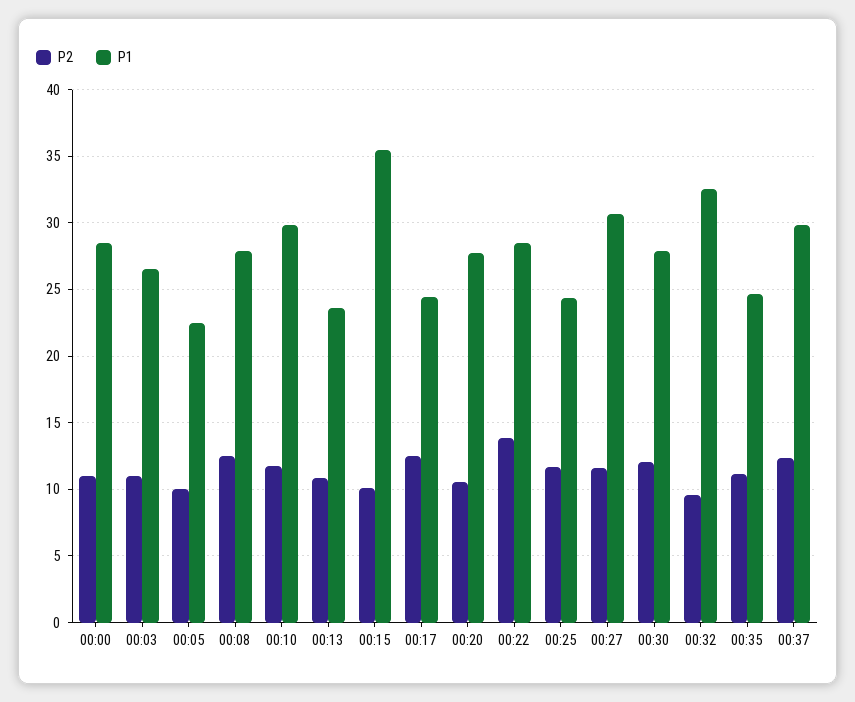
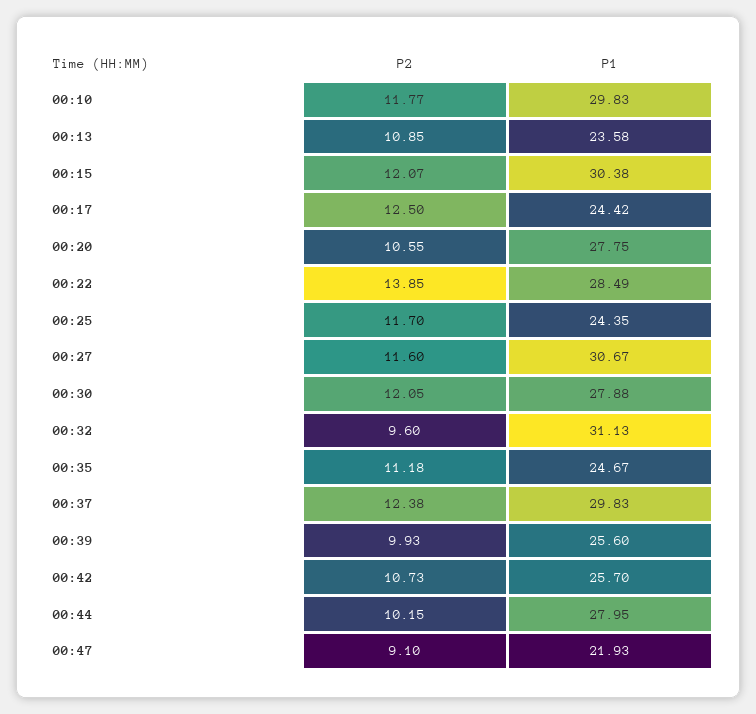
P2, 00:00: 11 -> none
P1, 00:00: 28.5 -> none
P2, 00:03: 11 -> none
P1, 00:03: 26.5 -> none
P2, 00:05: 10 -> none
P1, 00:05: 22.5 -> none
P2, 00:08: 12.5 -> none
P1, 00:08: 28 -> none
P2, 00:15: 10 -> 12.07
P1, 00:15: 35.5 -> 30.38
P1, 00:32: 32.5 -> 31.13
P2, 00:39: none -> 9.93
P1, 00:39: none -> 25.6
P2, 00:42: none -> 10.73
P1, 00:42: none -> 25.7
P2, 00:44: none -> 10.15
P1, 00:44: none -> 27.95
P2, 00:47: none -> 9.1
P1, 00:47: none -> 21.93

